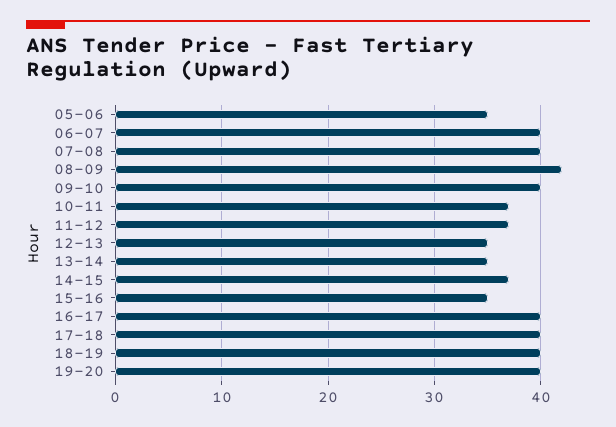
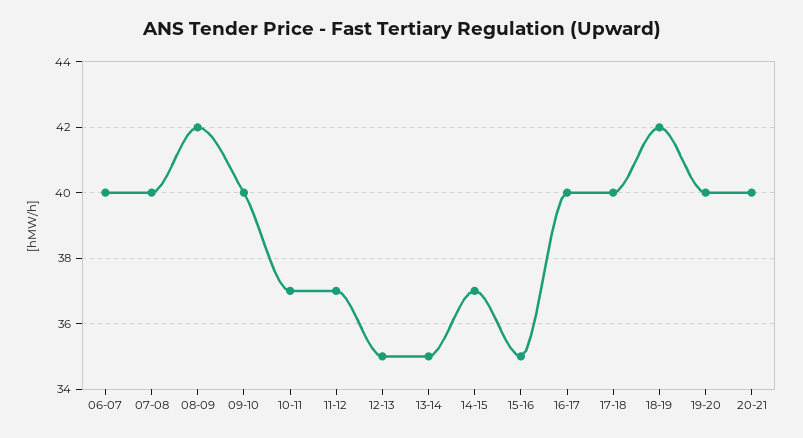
05-06: 35 -> none
18-19: 40 -> 42
20-21: none -> 40

